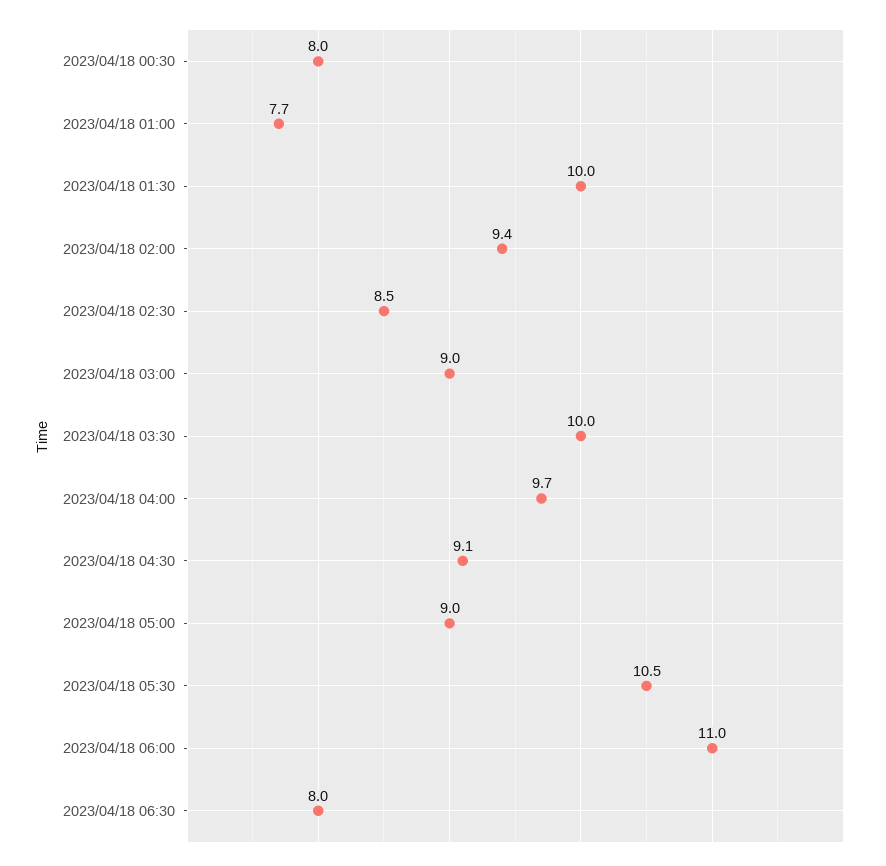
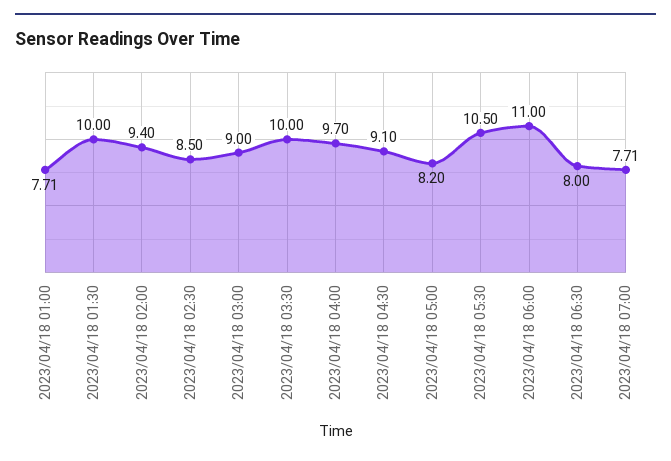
2023/04/18 00:30: 8 -> none
2023/04/18 05:00: 9 -> 8.2
2023/04/18 07:00: none -> 7.71

